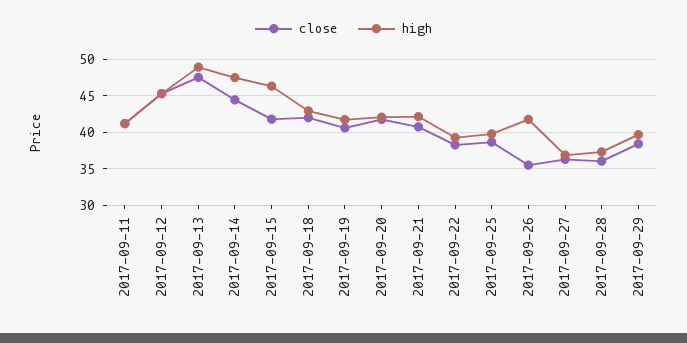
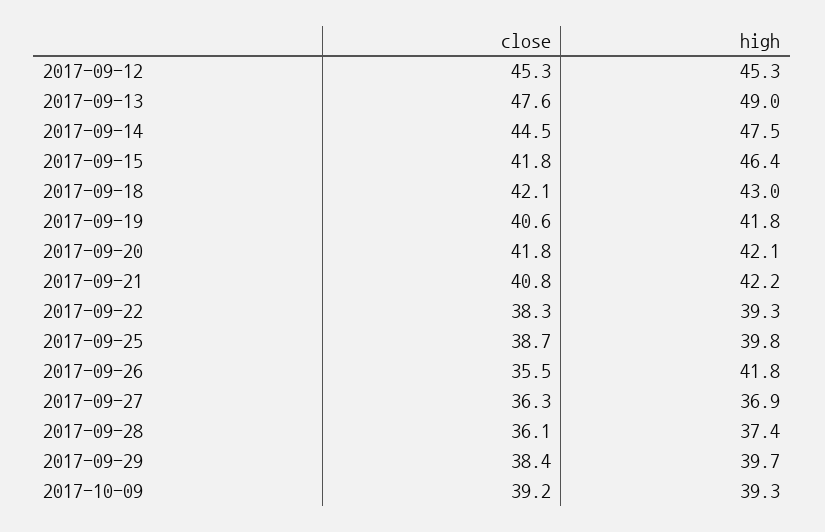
close, 2017-09-11: 41 -> none
high, 2017-09-11: 41 -> none
close, 2017-10-09: none -> 39.2
high, 2017-10-09: none -> 39.3

